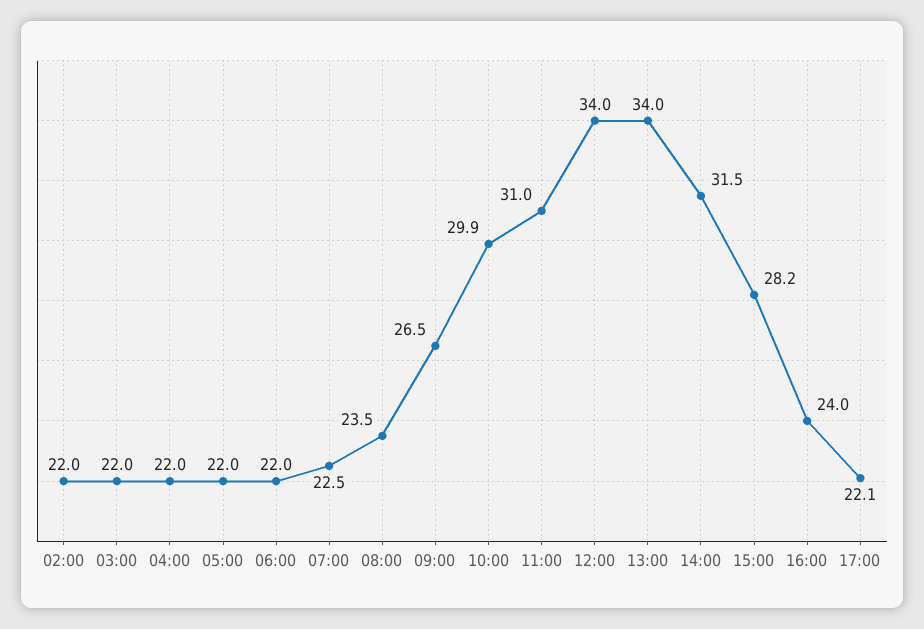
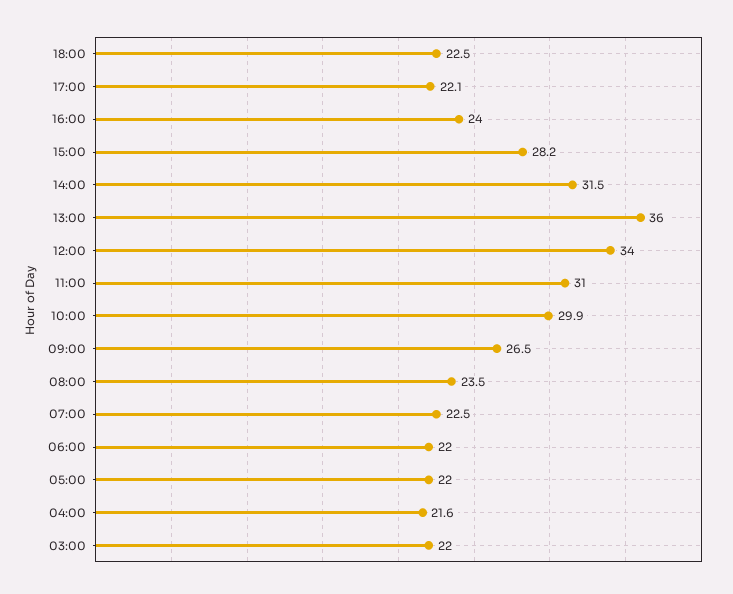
02:00: 22 -> none
04:00: 22 -> 21.6
13:00: 34 -> 36
18:00: none -> 22.5

